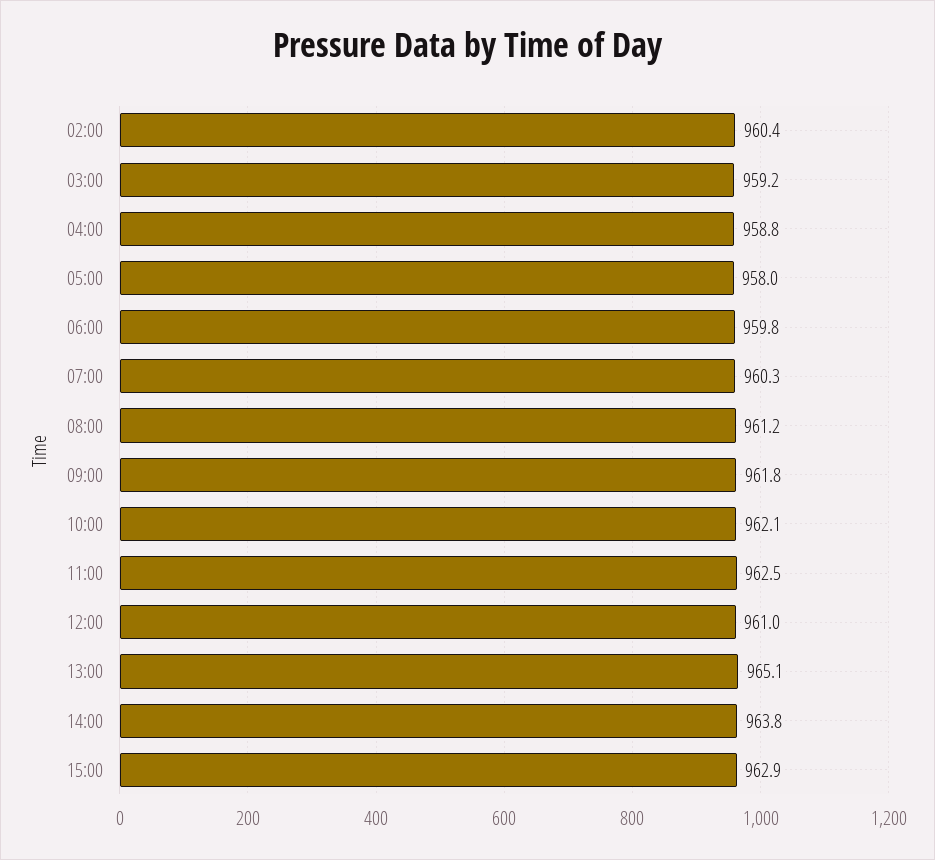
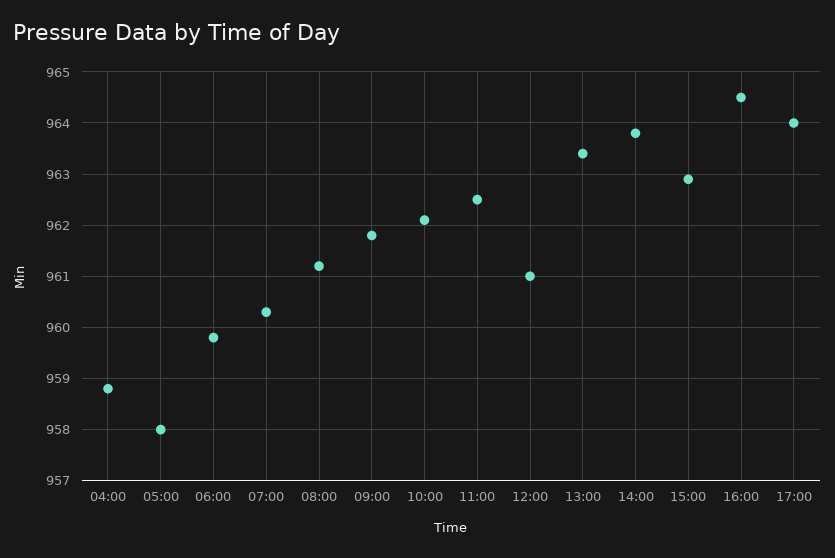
02:00: 960.4 -> none
03:00: 959.2 -> none
13:00: 965.1 -> 963.5
16:00: none -> 964.5
17:00: none -> 964

